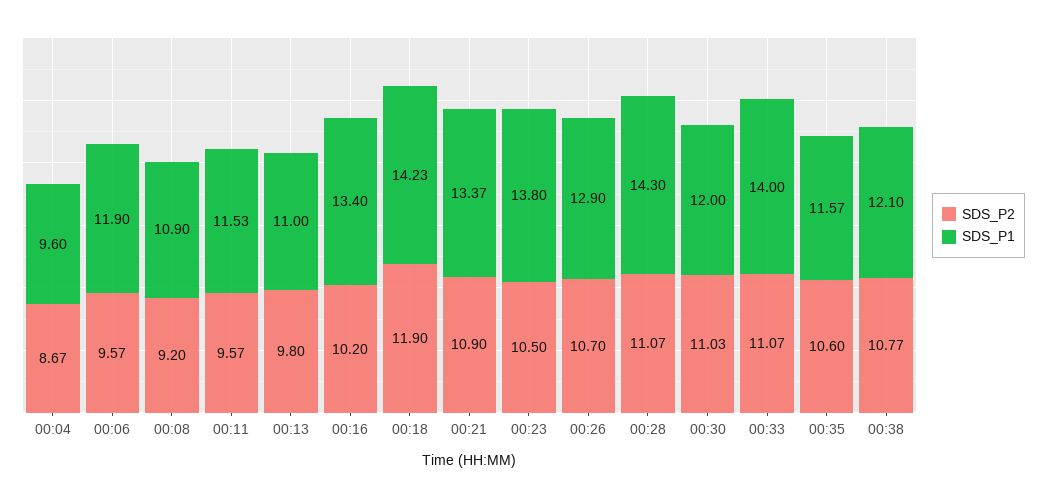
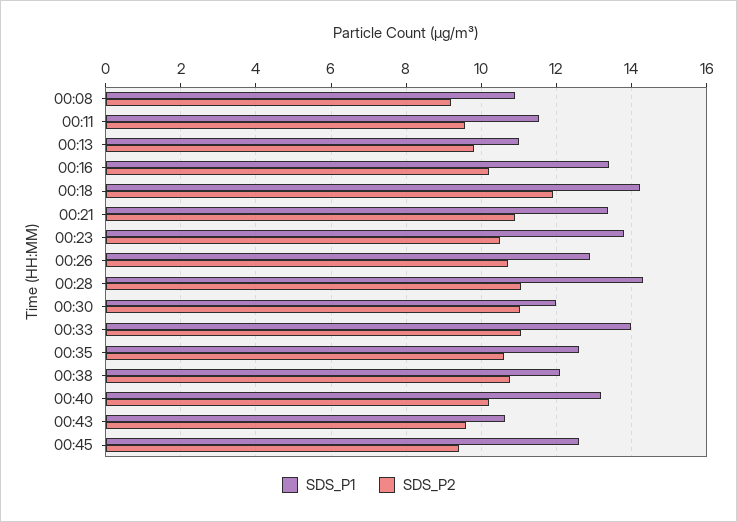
SDS_P2, 00:04: 8.67 -> none
SDS_P1, 00:04: 9.6 -> none
SDS_P2, 00:06: 9.57 -> none
SDS_P1, 00:06: 11.9 -> none
SDS_P1, 00:35: 11.57 -> 12.6
SDS_P1, 00:40: none -> 13.2
SDS_P2, 00:40: none -> 10.2
SDS_P1, 00:43: none -> 10.6
SDS_P2, 00:43: none -> 9.6
SDS_P1, 00:45: none -> 12.6
SDS_P2, 00:45: none -> 9.4

